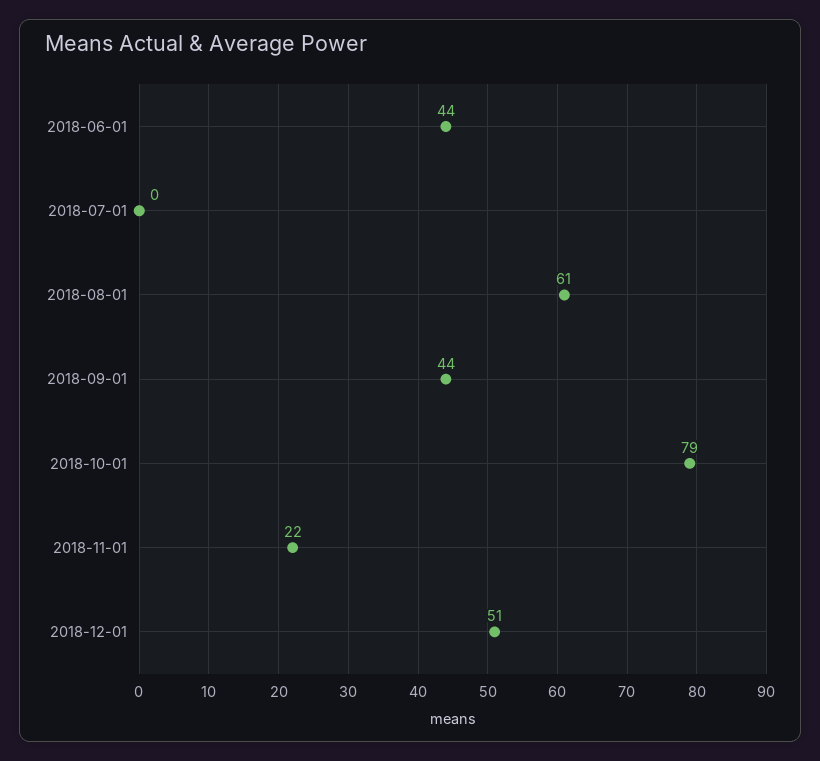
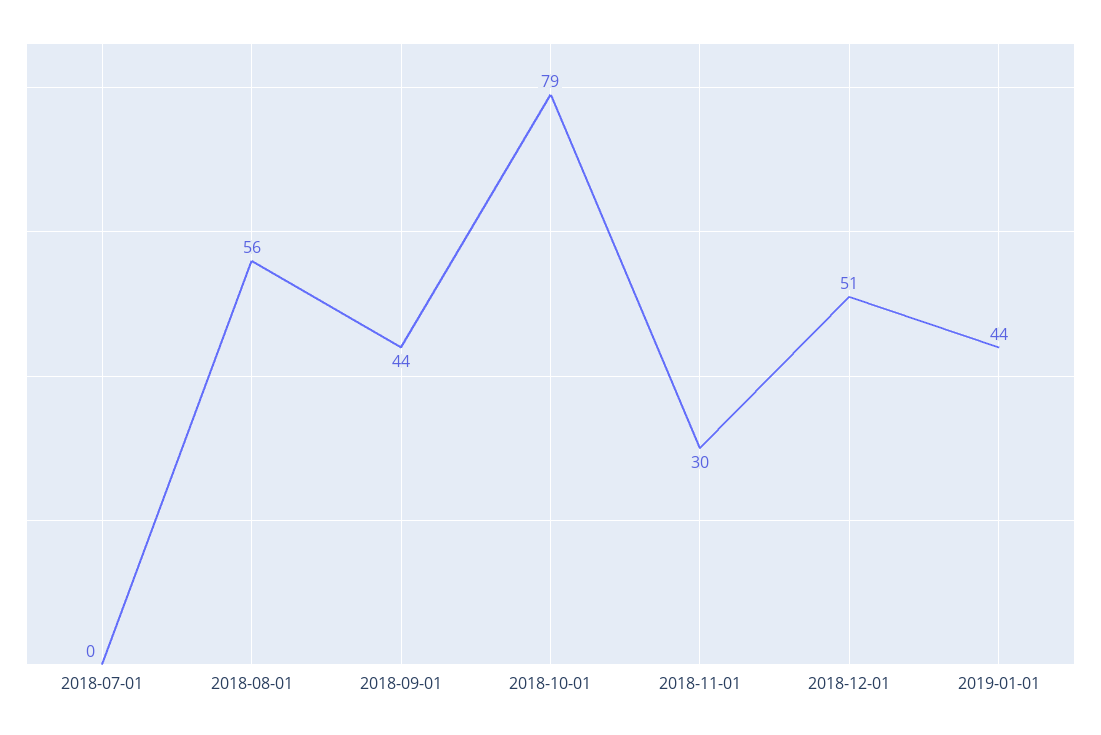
2018-06-01: 44 -> none
2018-08-01: 61 -> 56
2018-11-01: 22 -> 30
2019-01-01: none -> 44

